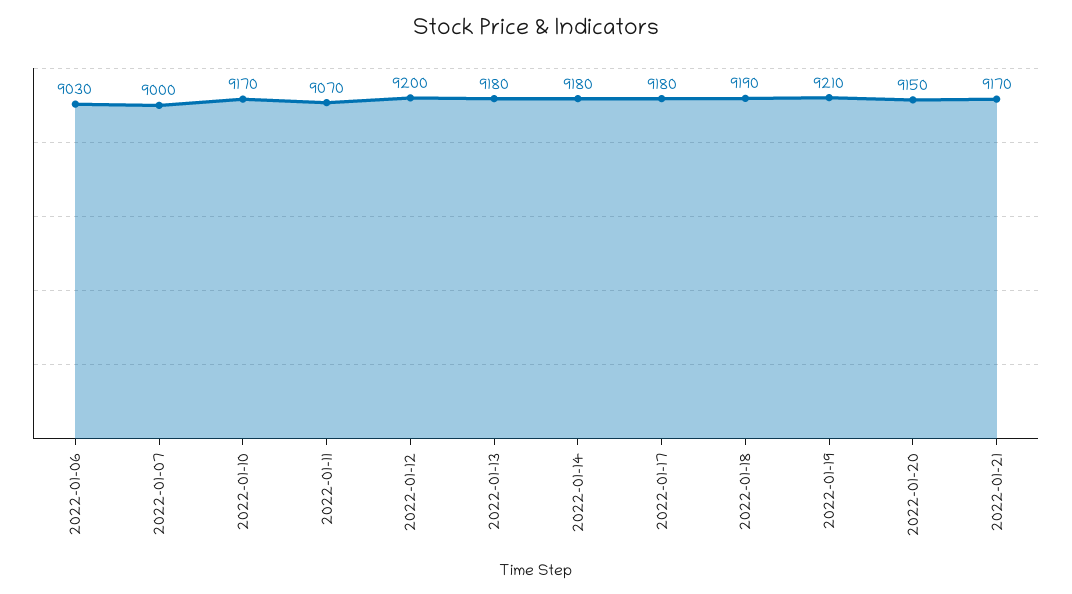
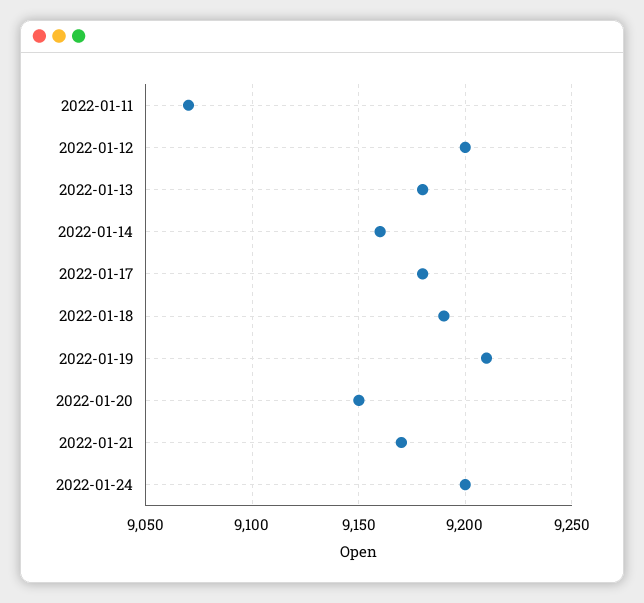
2022-01-06: 9030 -> none
2022-01-07: 9000 -> none
2022-01-10: 9170 -> none
2022-01-14: 9180 -> 9160
2022-01-24: none -> 9200

